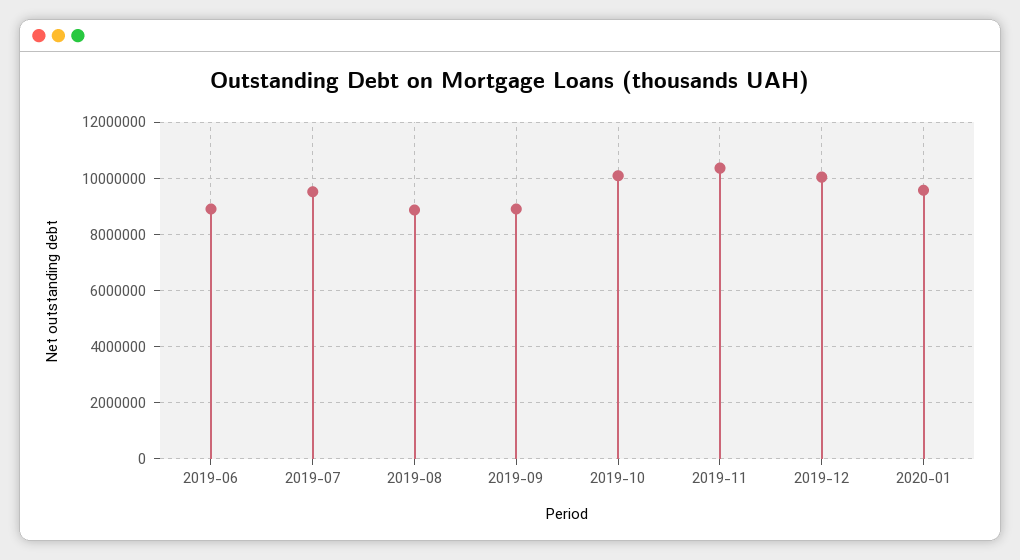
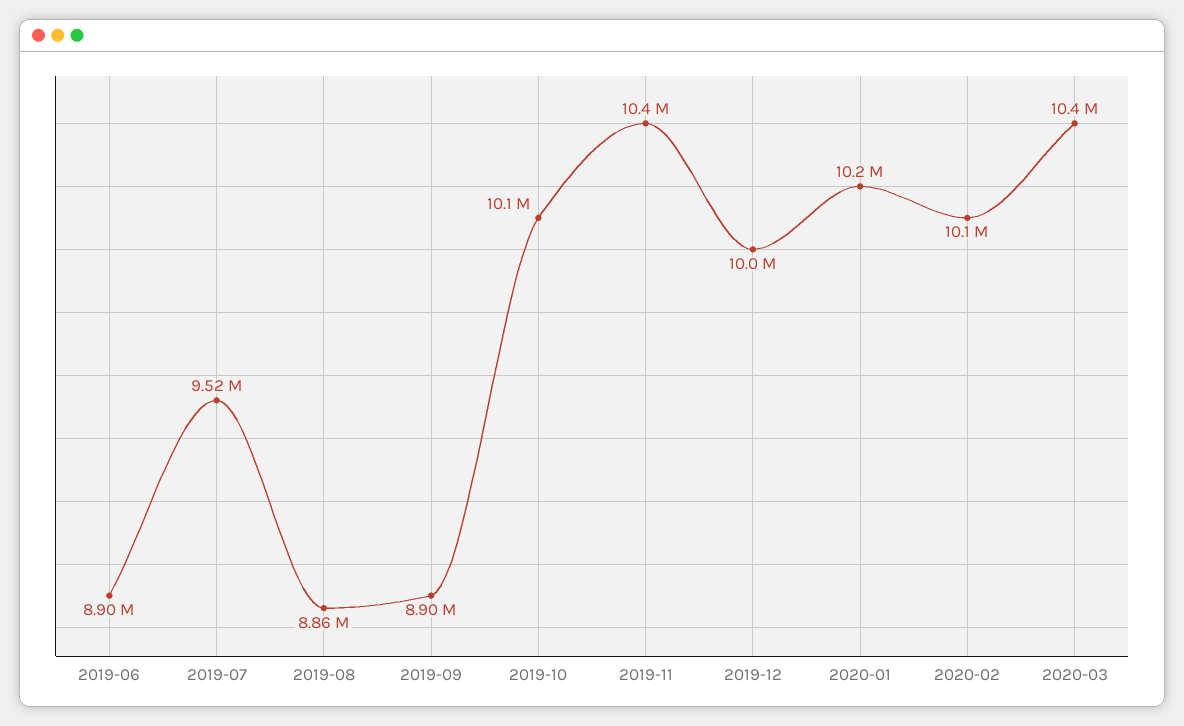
2020-01: 9500000 -> 10200000
2020-02: none -> 10100000
2020-03: none -> 10400000

